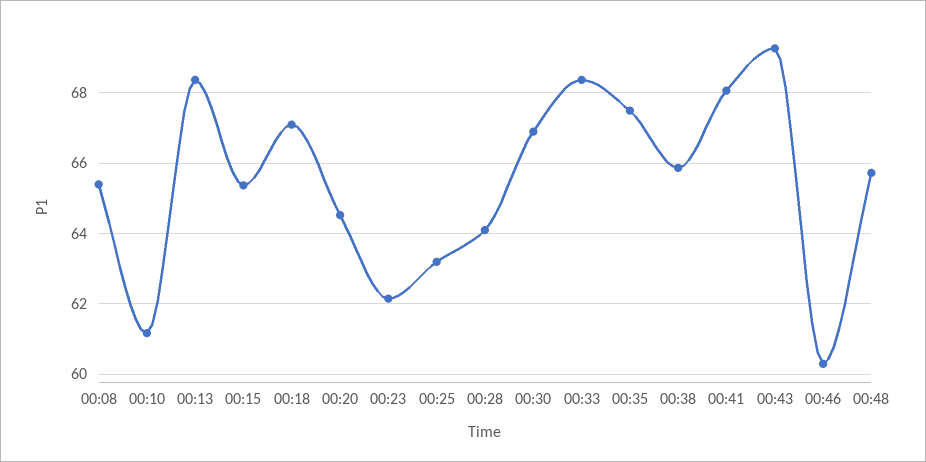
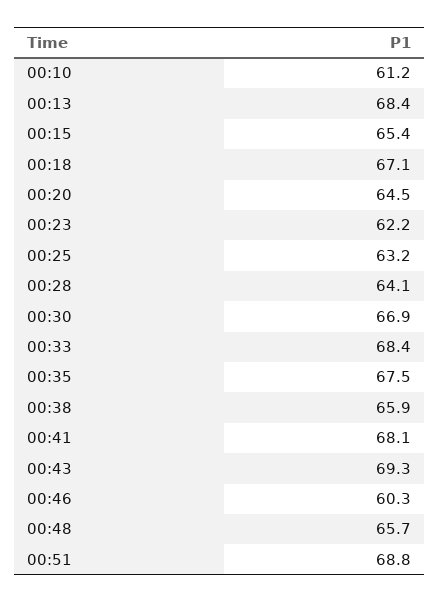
00:08: 65.4 -> none
00:51: none -> 68.8

